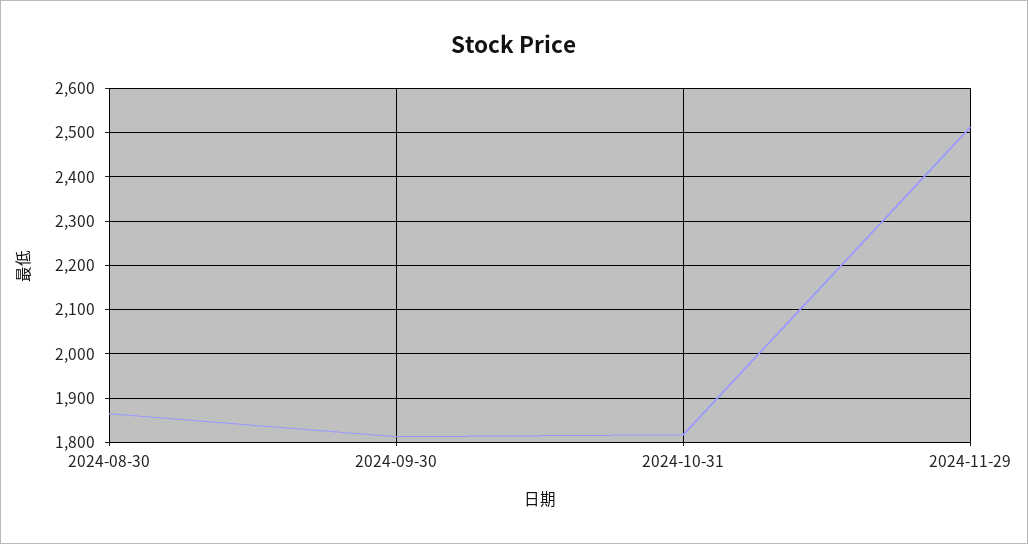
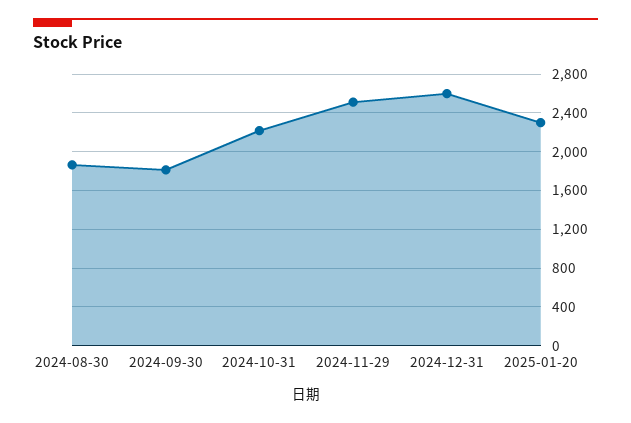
2024-10-31: 1820 -> 2200
2024-12-31: none -> 2600
2025-01-20: none -> 2300

